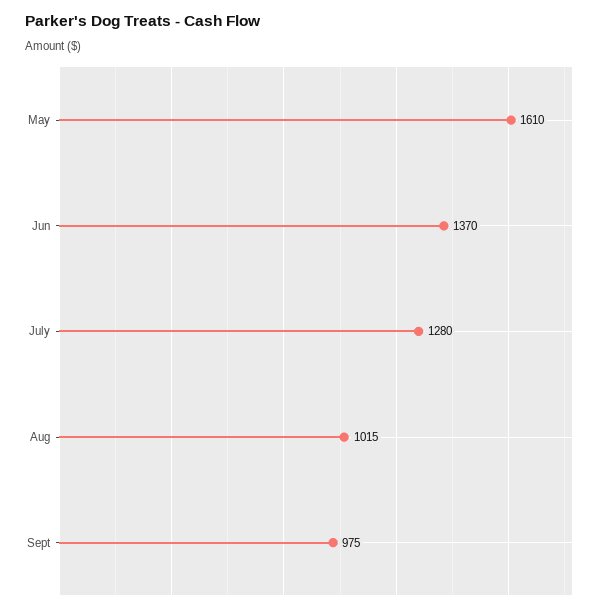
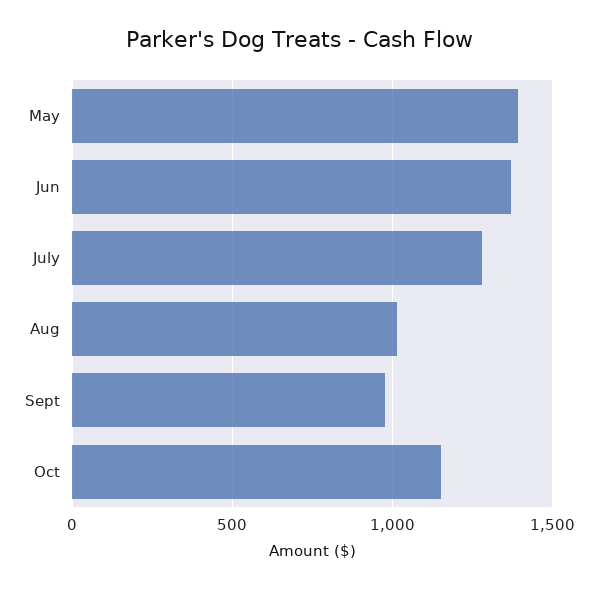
May: 1610 -> 1400
Oct: none -> 1150

